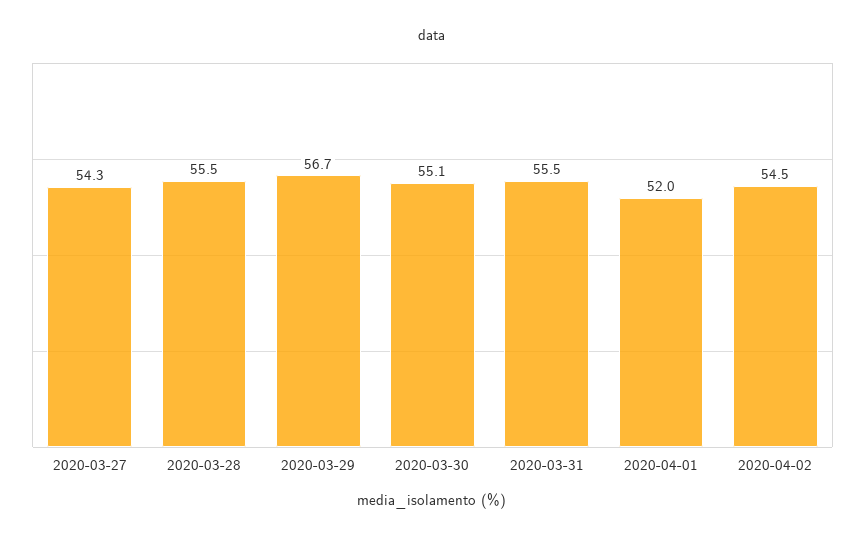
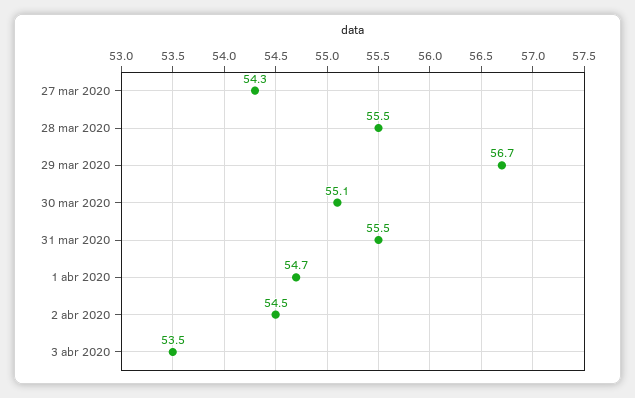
2020-04-01: 52 -> 54.7
3 abr 2020: none -> 53.5

